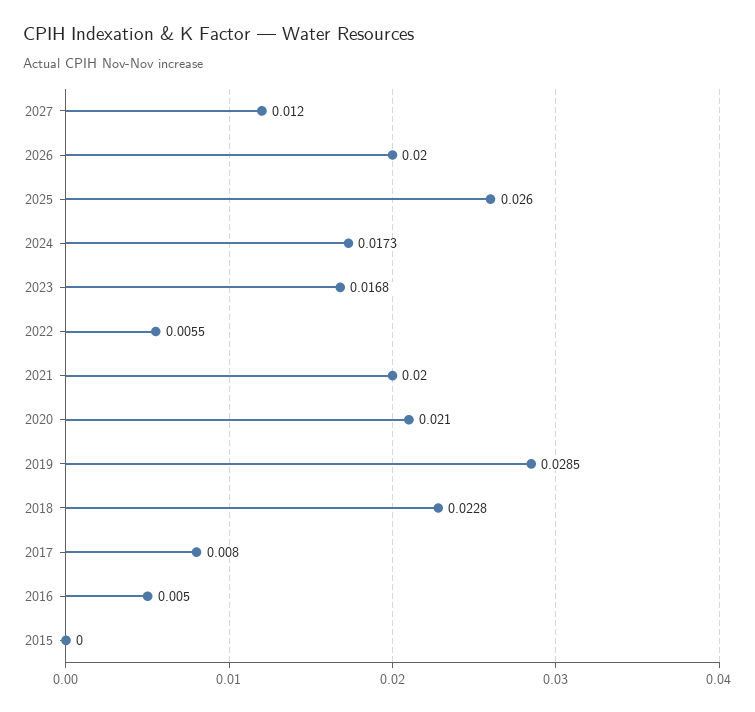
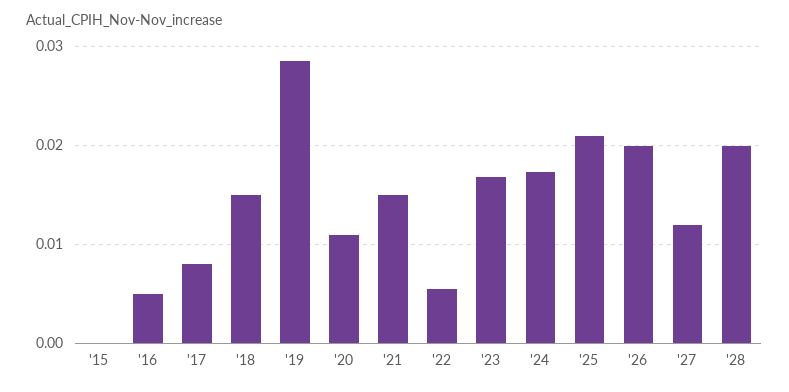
2025: 0.026 -> 0.021
2021: 0.02 -> 0.015
2020: 0.021 -> 0.011
2018: 0.0228 -> 0.015
'28: none -> 0.02

